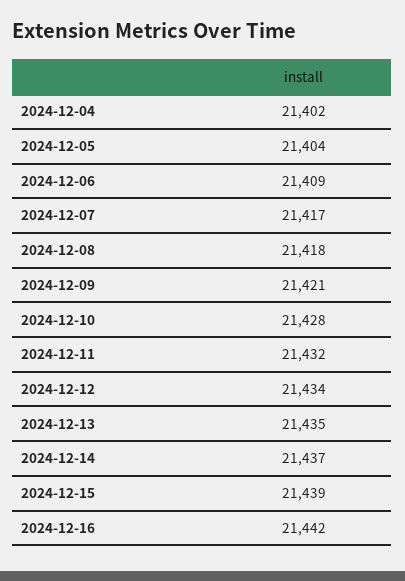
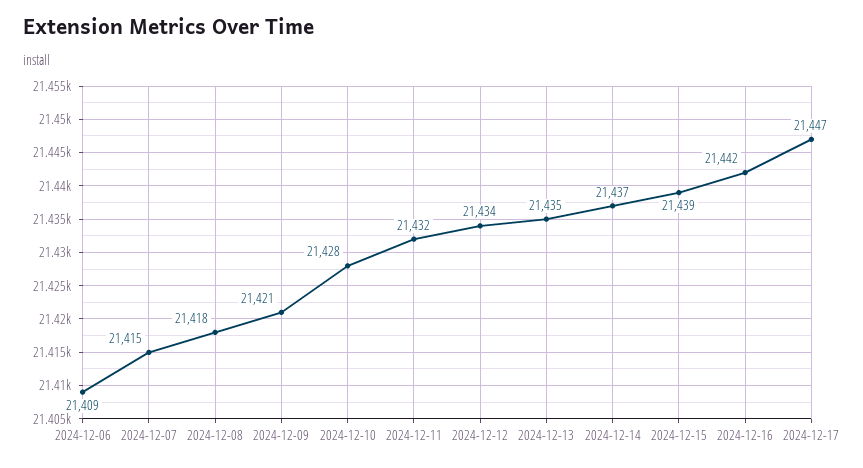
2024-12-04: 21402 -> none
2024-12-05: 21404 -> none
2024-12-07: 21417 -> 21415
2024-12-17: none -> 21447

